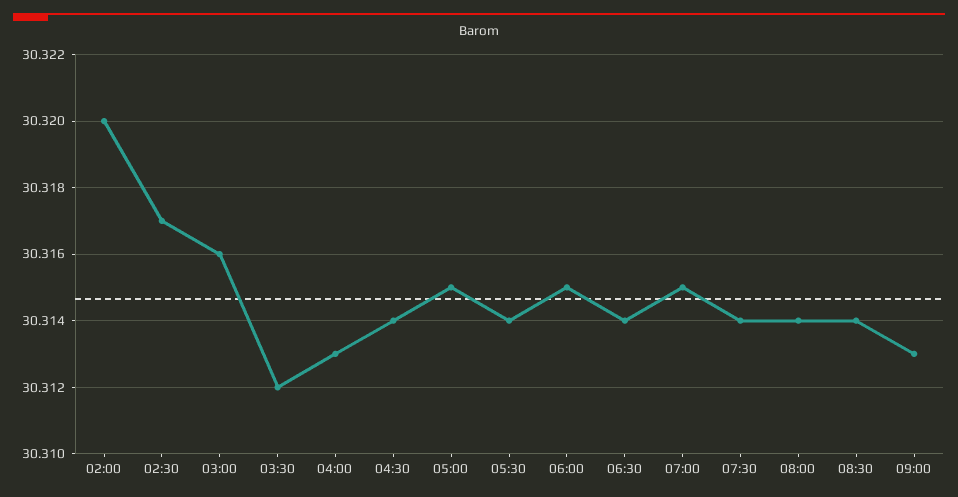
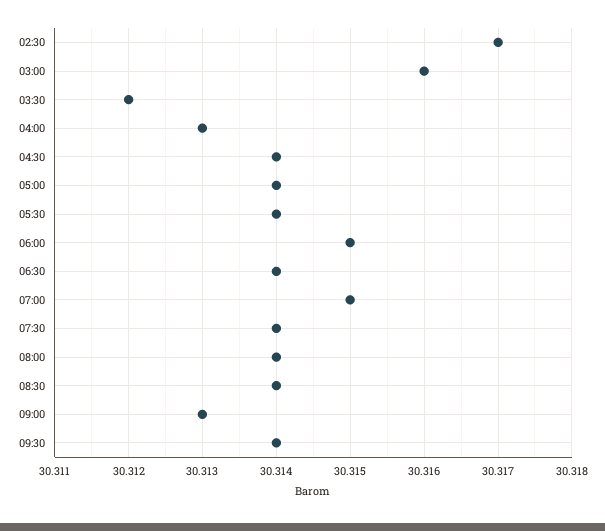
02:00: 30.32 -> none
05:00: 30.315 -> 30.314
09:30: none -> 30.314

